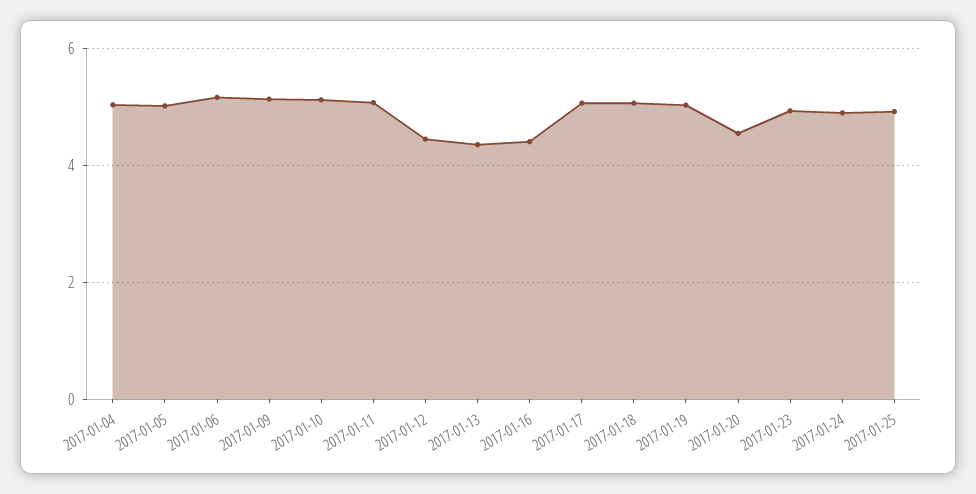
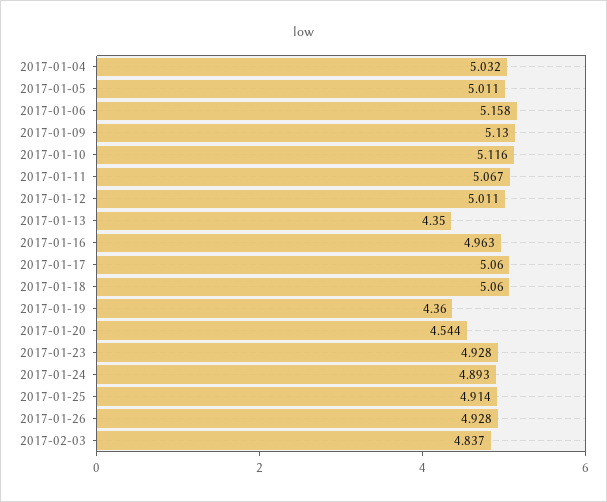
2017-01-12: 4.4 -> 5.011
2017-01-16: 4.4 -> 4.963
2017-01-19: 5 -> 4.36
2017-01-26: none -> 4.928
2017-02-03: none -> 4.837

